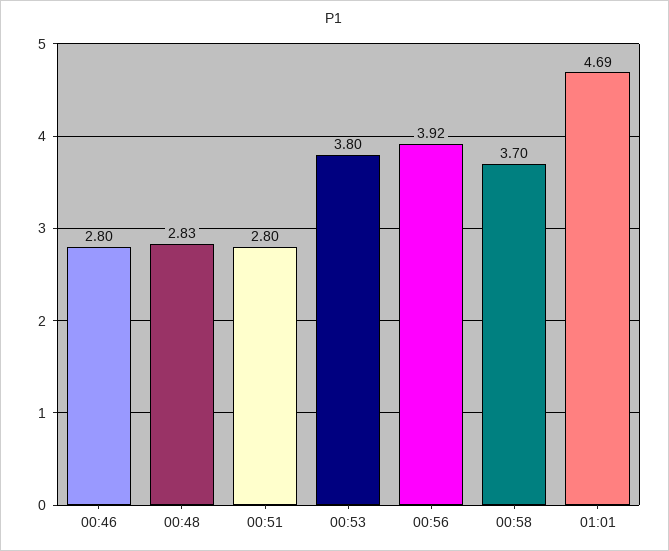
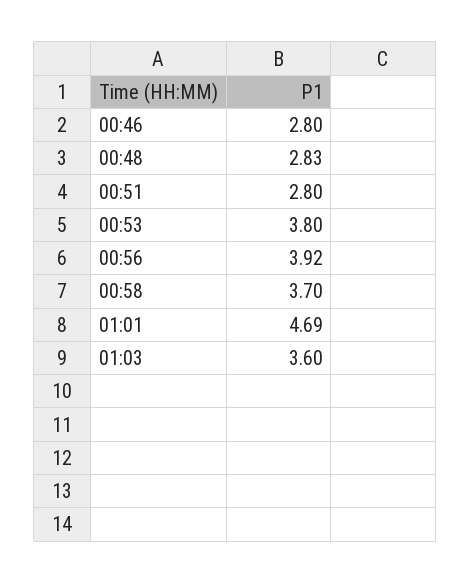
01:03: none -> 3.6

